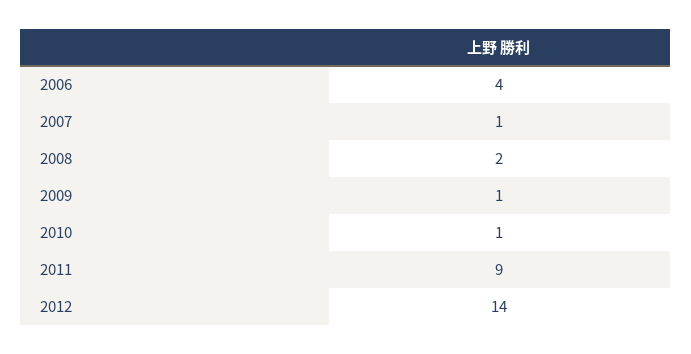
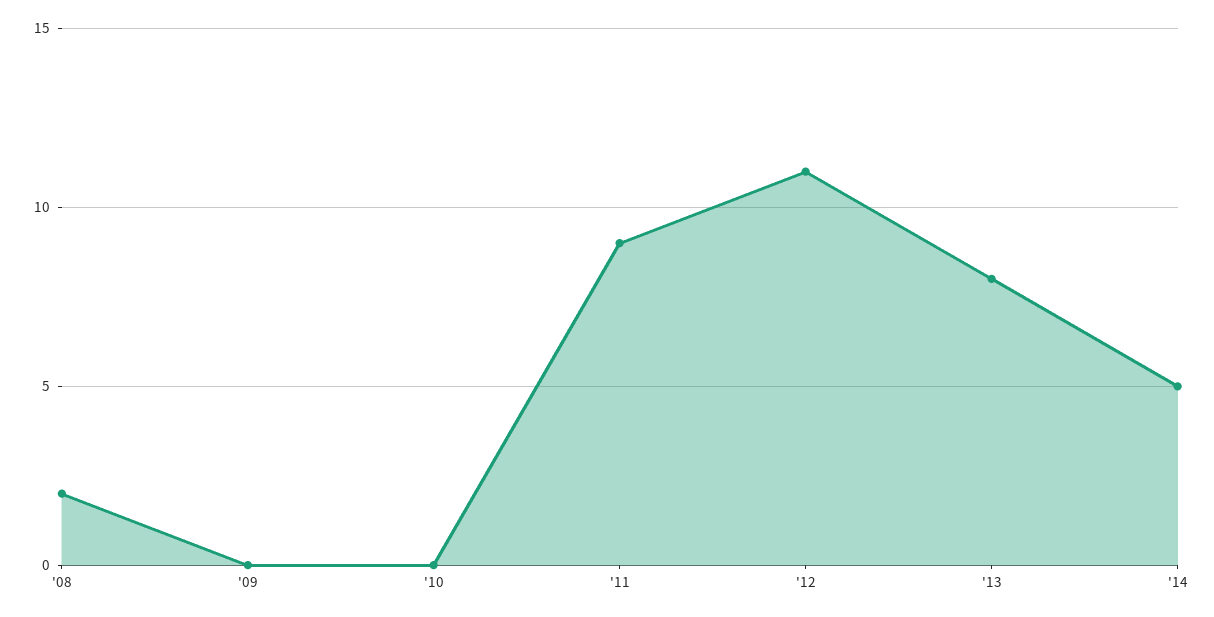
2006: 4 -> none
2007: 1 -> none
2009: 1 -> 0
2010: 1 -> 0
2012: 14 -> 11
'13: none -> 8
'14: none -> 5

